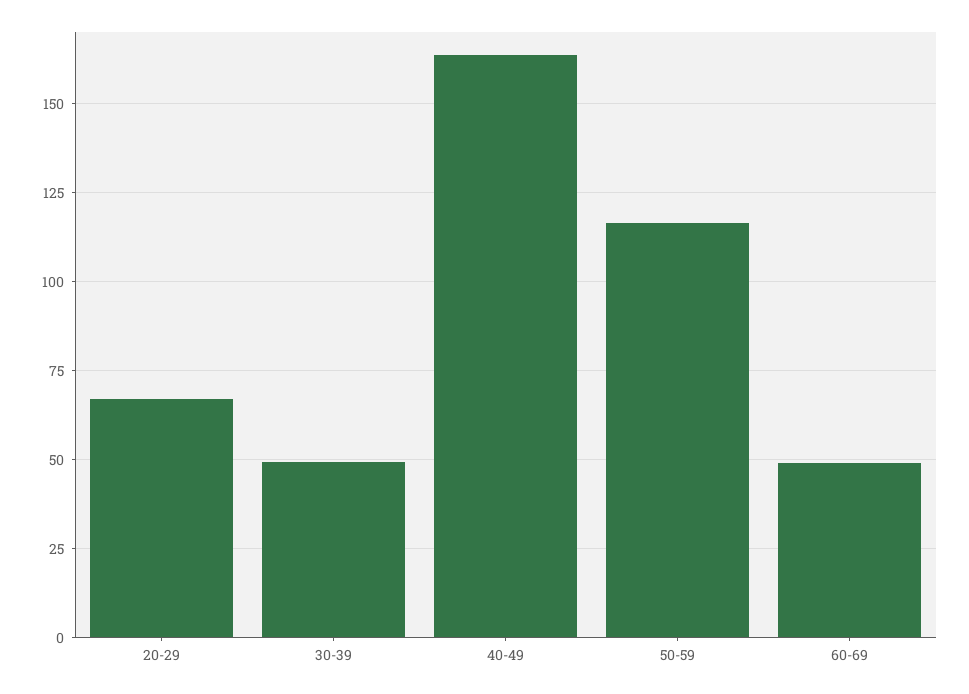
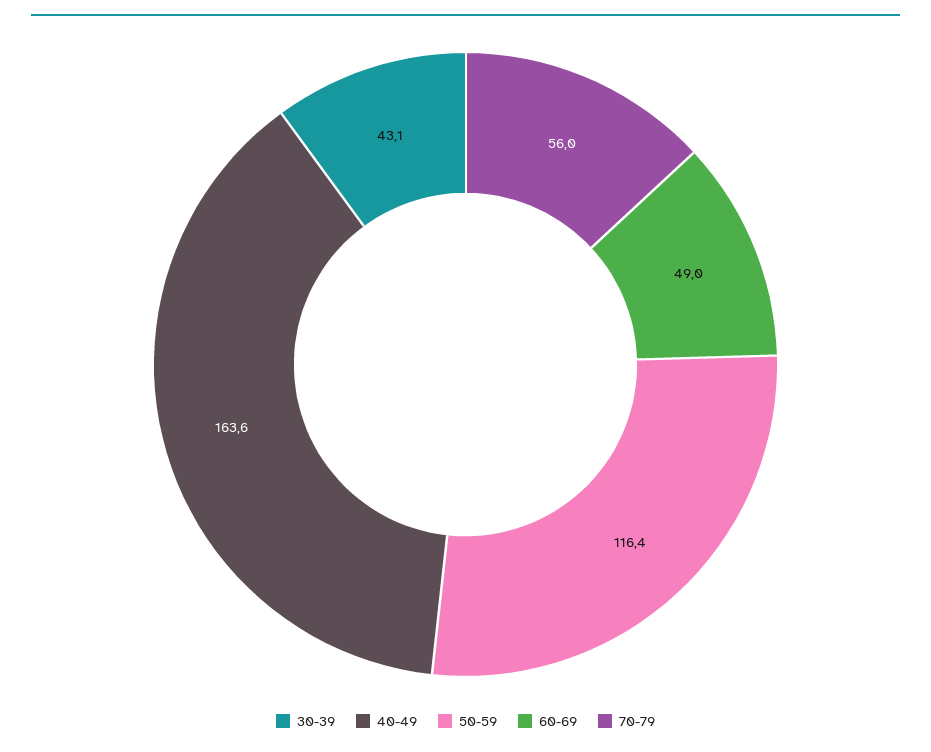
20-29: 67.5 -> none
30-39: 50 -> 43.1
70-79: none -> 56

